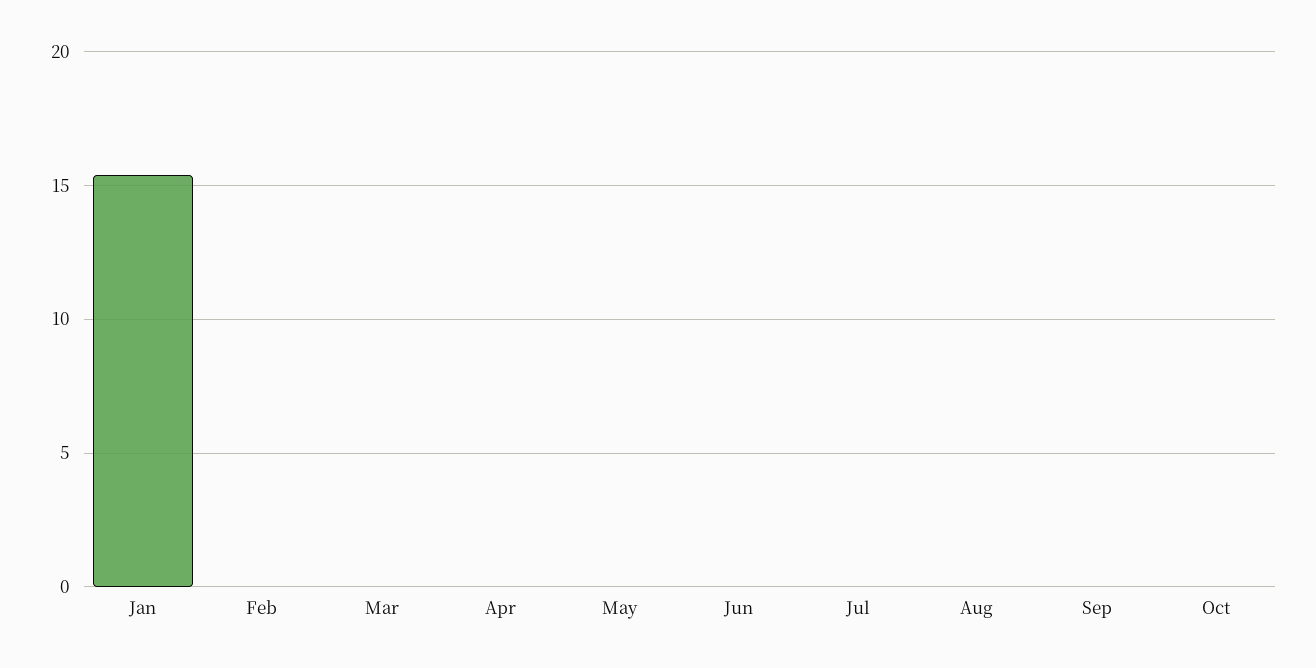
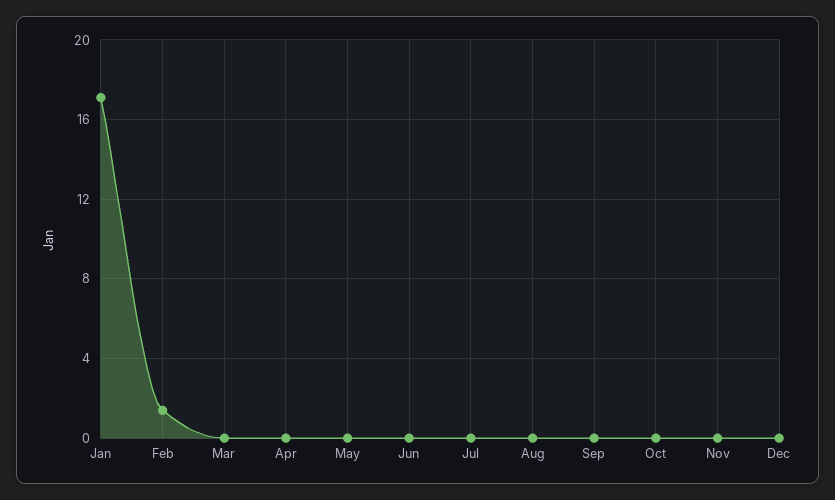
Jan: 15.5 -> 17
Feb: 0 -> 1.5
Nov: none -> 0
Dec: none -> 0

